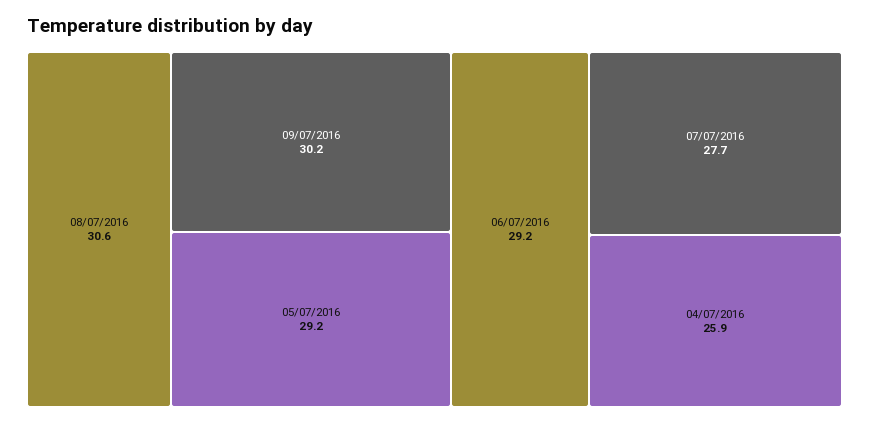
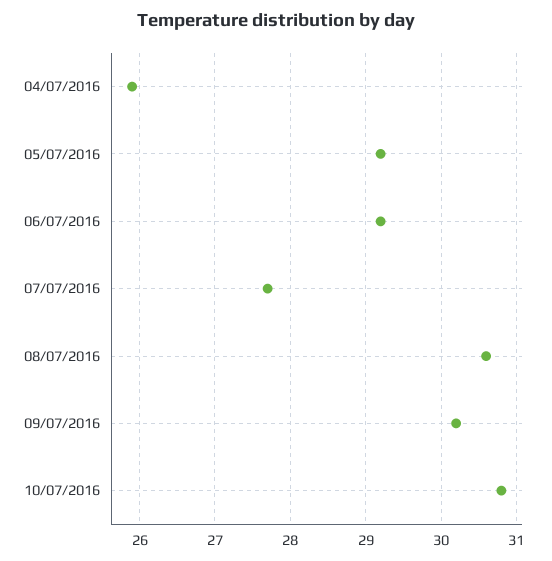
10/07/2016: none -> 30.8

